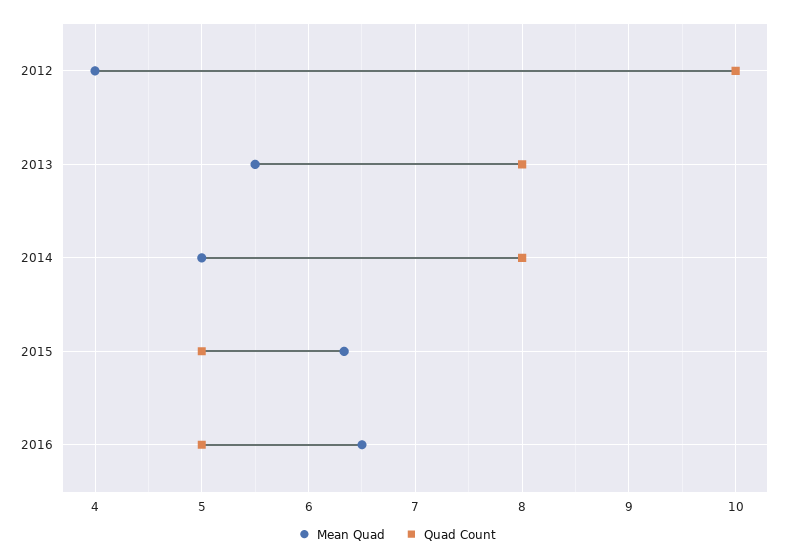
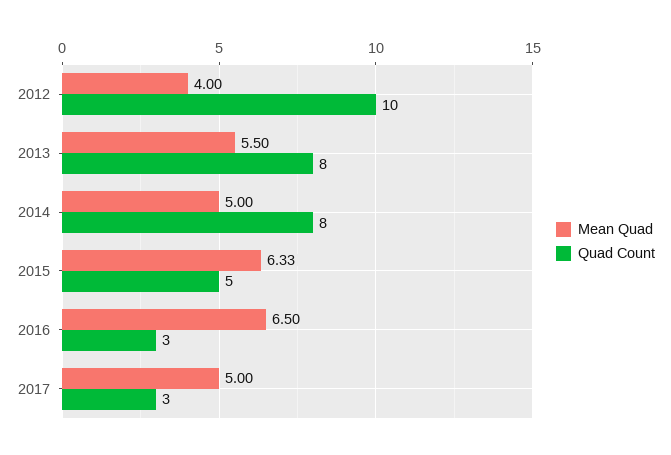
Quad Count, 2016: 5 -> 3
Mean Quad, 2017: none -> 5
Quad Count, 2017: none -> 3

